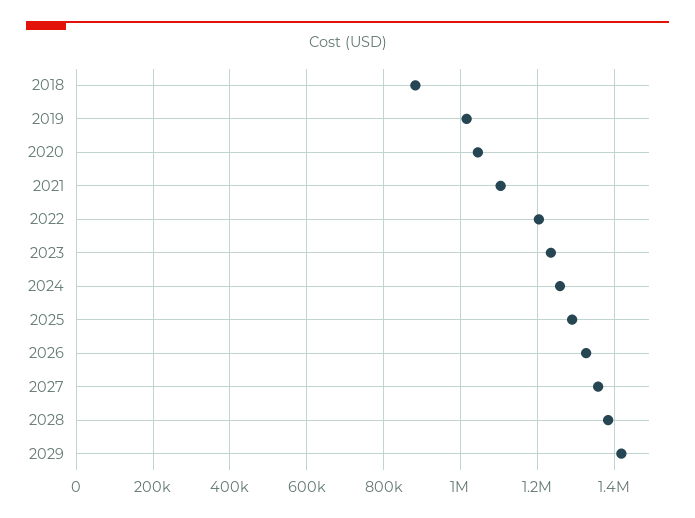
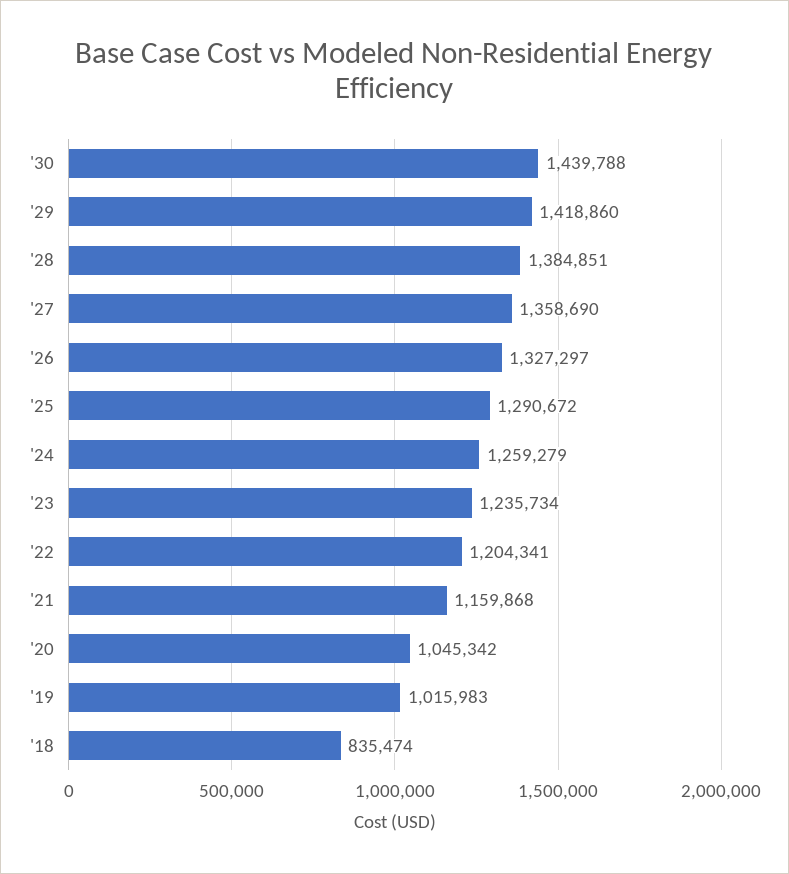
2018: 880000 -> 835474
2021: 1100000 -> 1159868
'30: none -> 1439788

